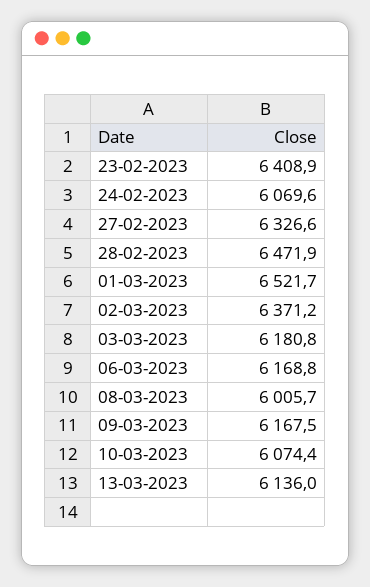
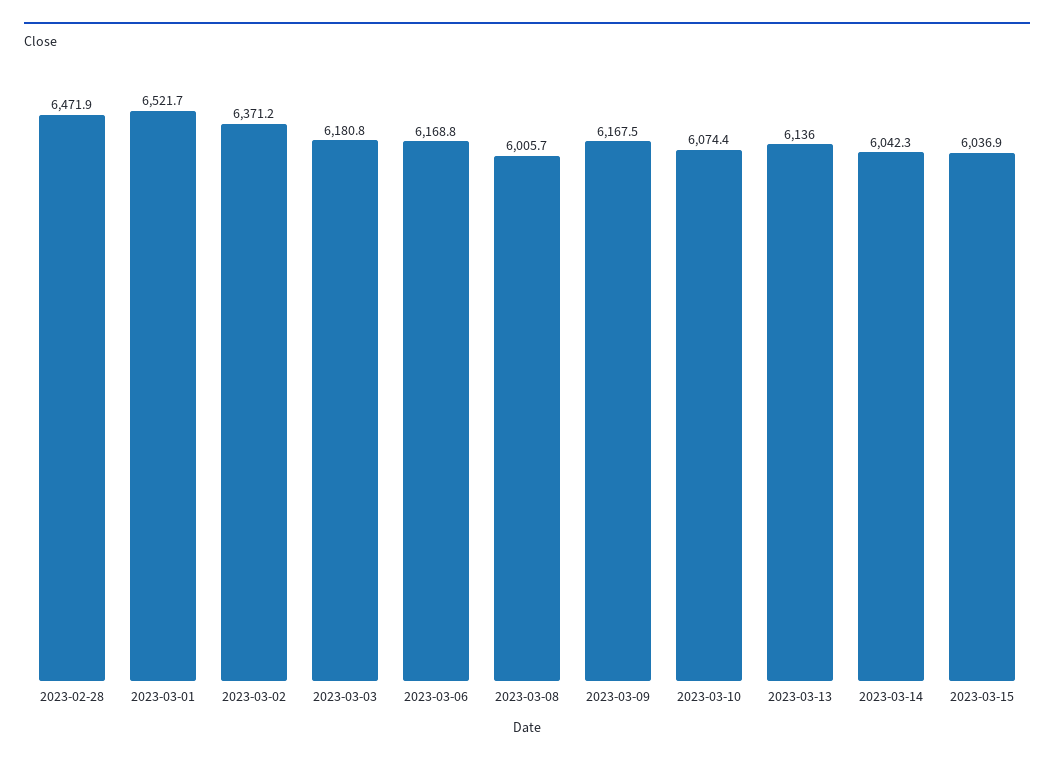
23-02-2023: 6408.9 -> none
24-02-2023: 6069.6 -> none
27-02-2023: 6326.6 -> none
2023-03-14: none -> 6042.3
2023-03-15: none -> 6036.9

